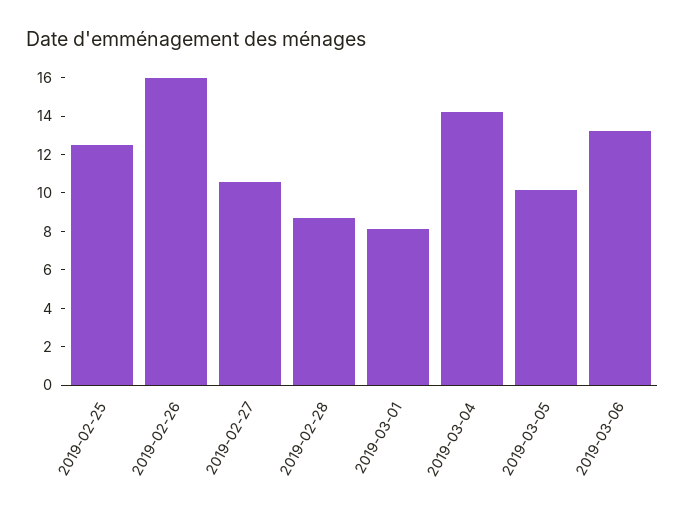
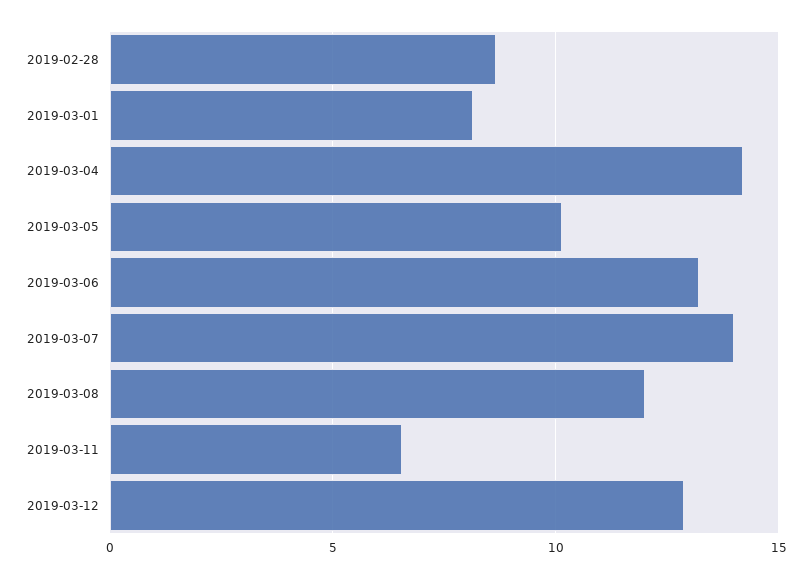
2019-02-25: 12.5 -> none
2019-02-26: 16 -> none
2019-02-27: 10.5 -> none
2019-03-07: none -> 14
2019-03-08: none -> 12
2019-03-11: none -> 6.5
2019-03-12: none -> 13

